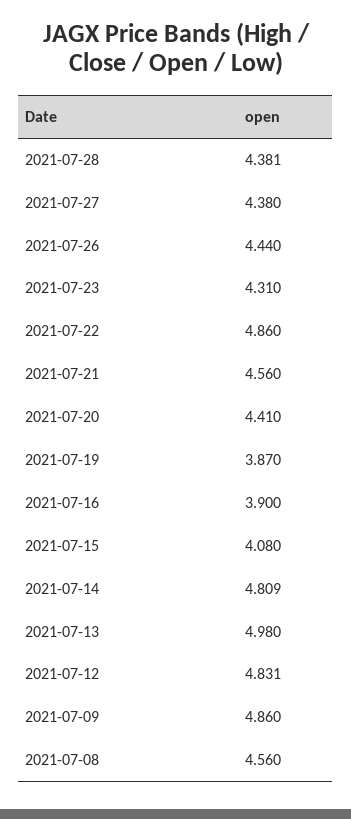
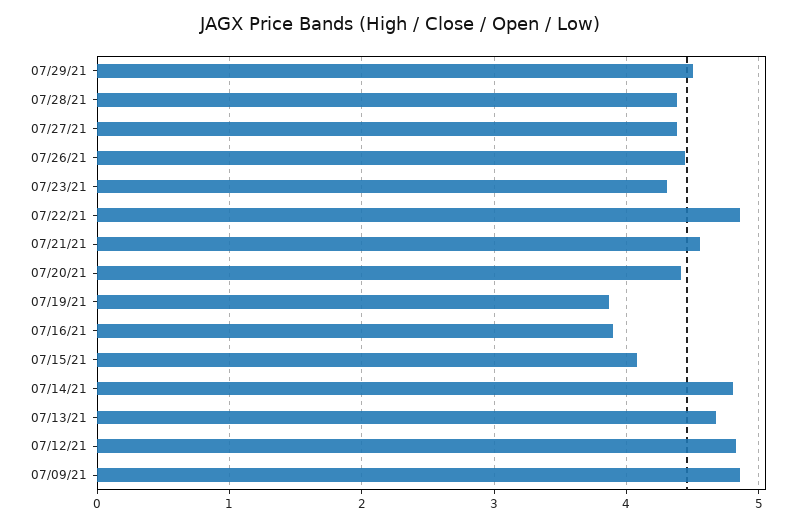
2021-07-13: 4.98 -> 4.7
2021-07-08: 4.56 -> none
07/29/21: none -> 4.5

